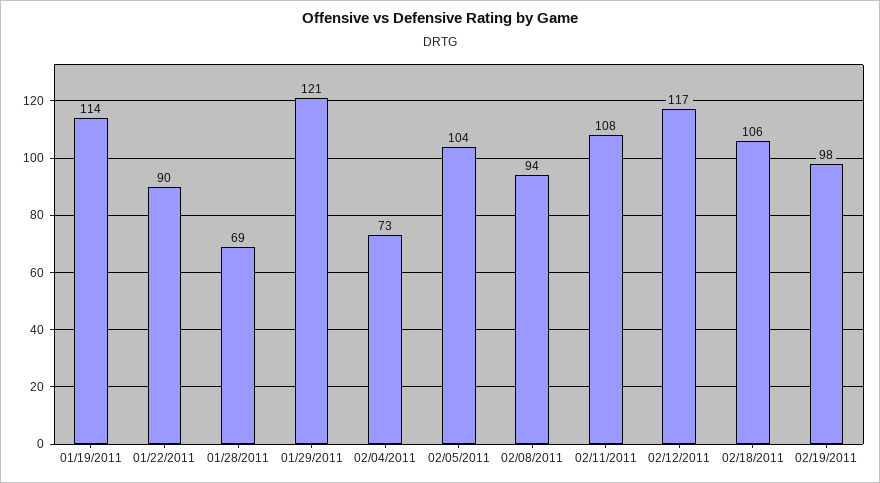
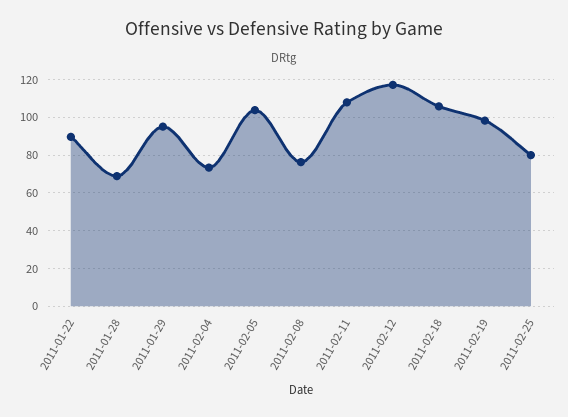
01/19/2011: 114 -> none
01/29/2011: 121 -> 95
02/08/2011: 94 -> 75
2011-02-25: none -> 80

